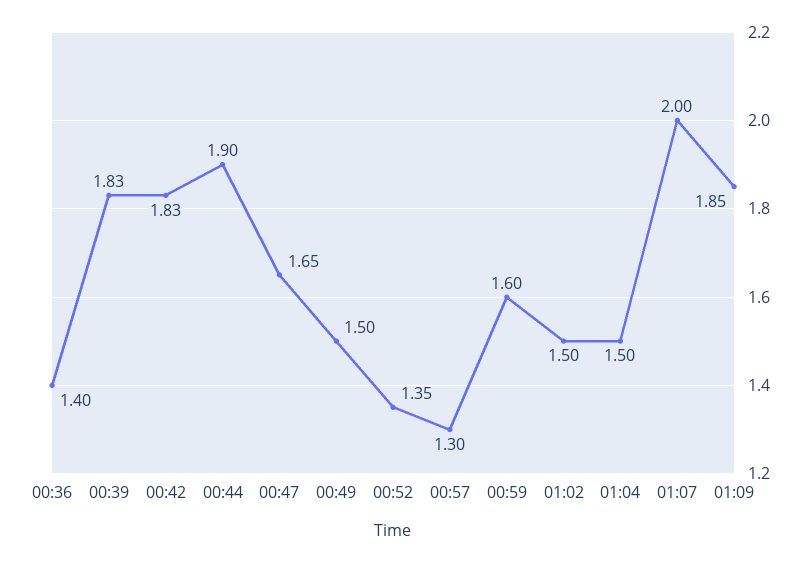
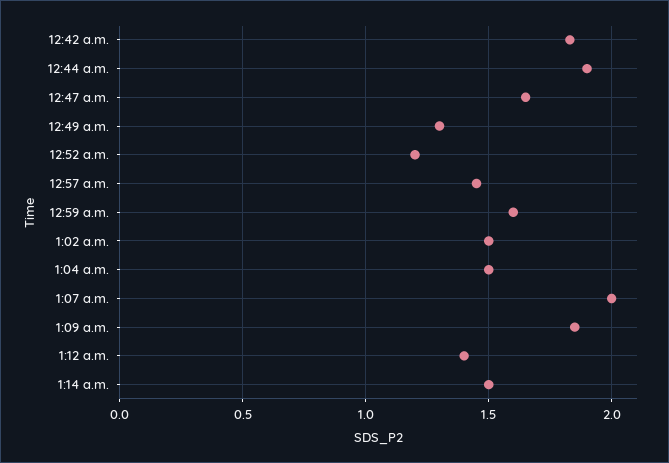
00:36: 1.4 -> none
00:39: 1.83 -> none
00:49: 1.5 -> 1.3
00:52: 1.35 -> 1.2
00:57: 1.3 -> 1.45
1:12 a.m.: none -> 1.4
1:14 a.m.: none -> 1.5

